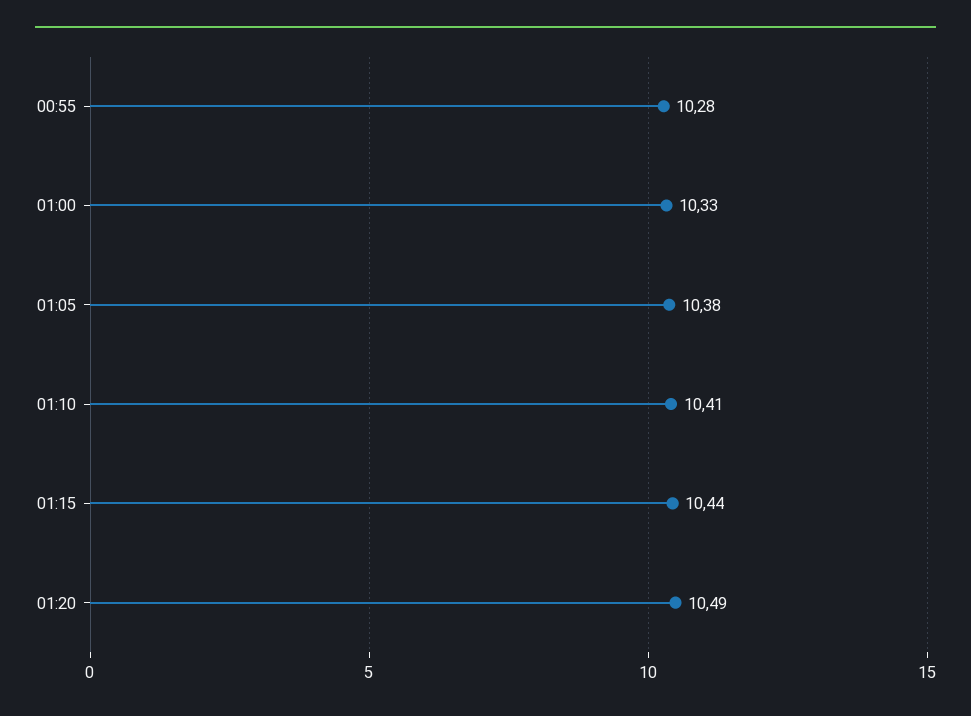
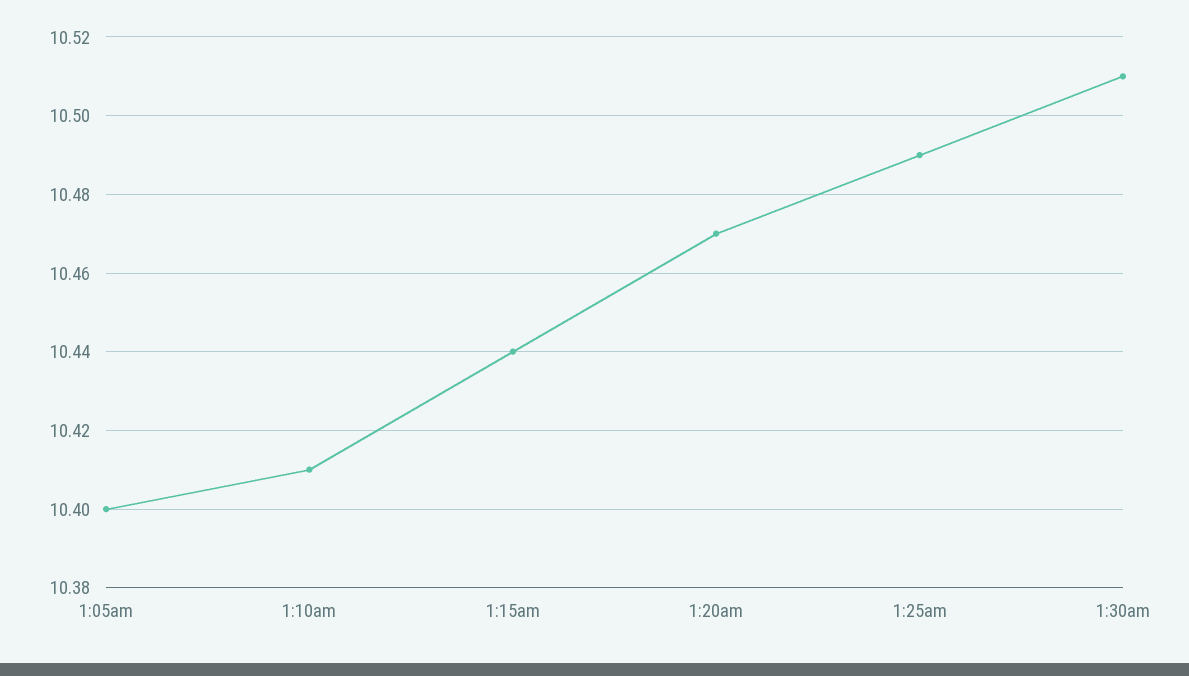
00:55: 10.28 -> none
01:00: 10.33 -> none
01:05: 10.38 -> 10.4
01:20: 10.49 -> 10.47
1:25am: none -> 10.49
1:30am: none -> 10.51

